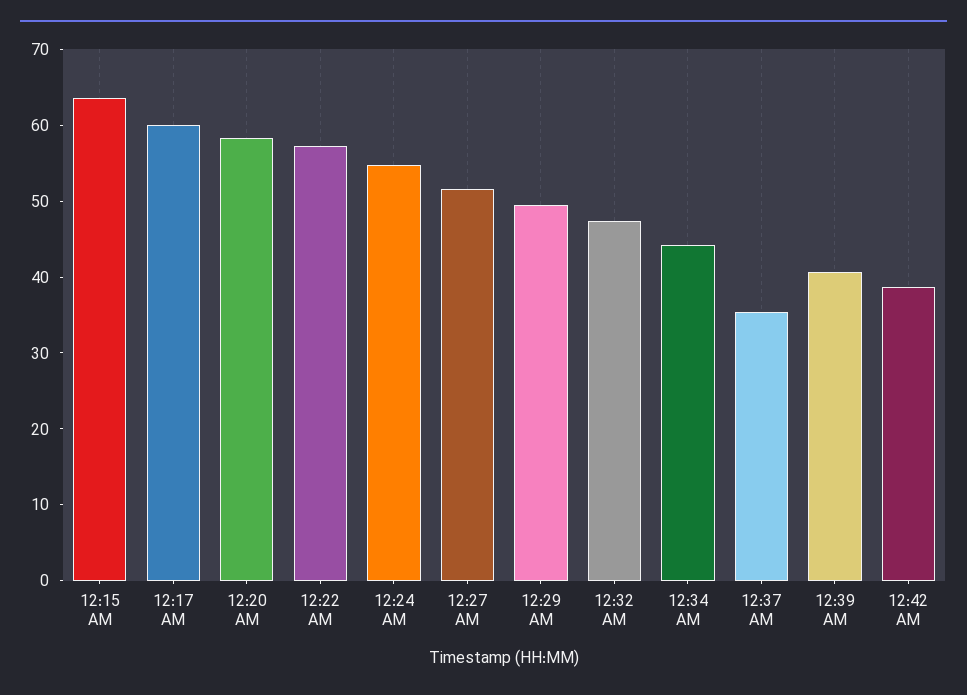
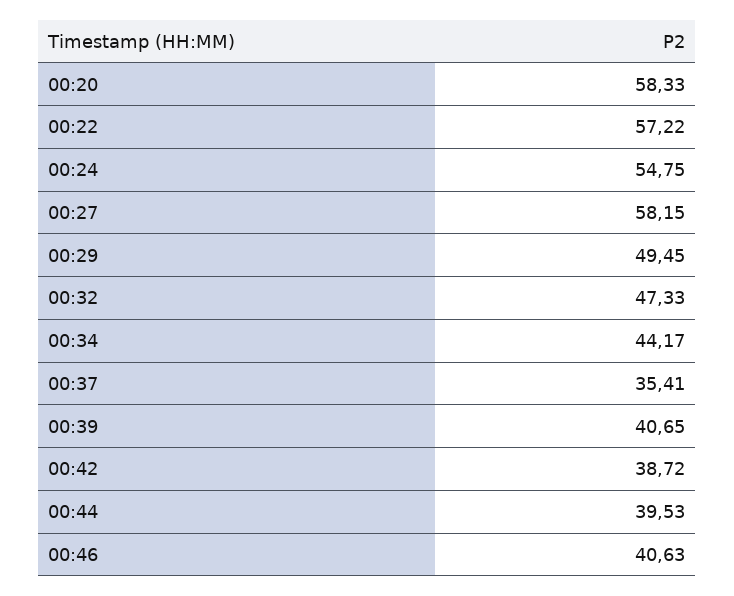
12:15 AM: 64 -> none
12:17 AM: 60 -> none
12:27 AM: 52 -> 58.15
00:44: none -> 39.53
00:46: none -> 40.63

